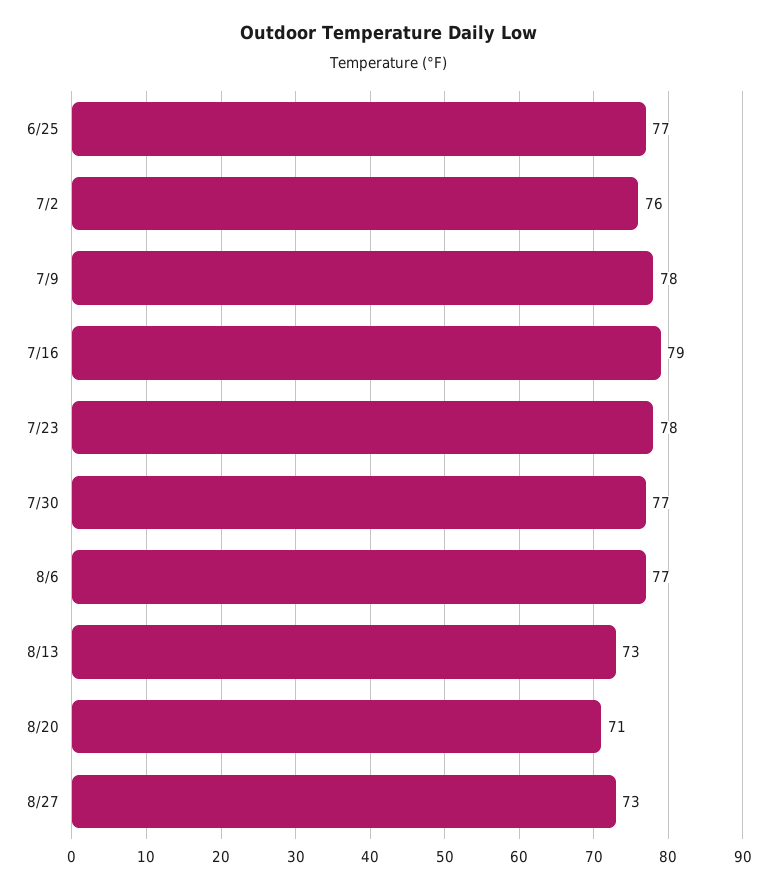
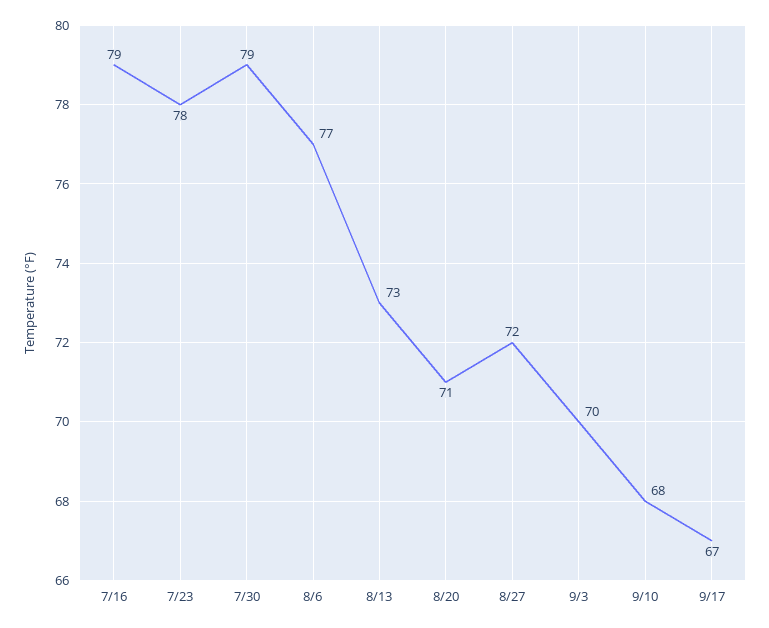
6/25: 77 -> none
7/2: 76 -> none
7/9: 78 -> none
7/30: 77 -> 79
8/27: 73 -> 72
9/3: none -> 70
9/10: none -> 68
9/17: none -> 67

